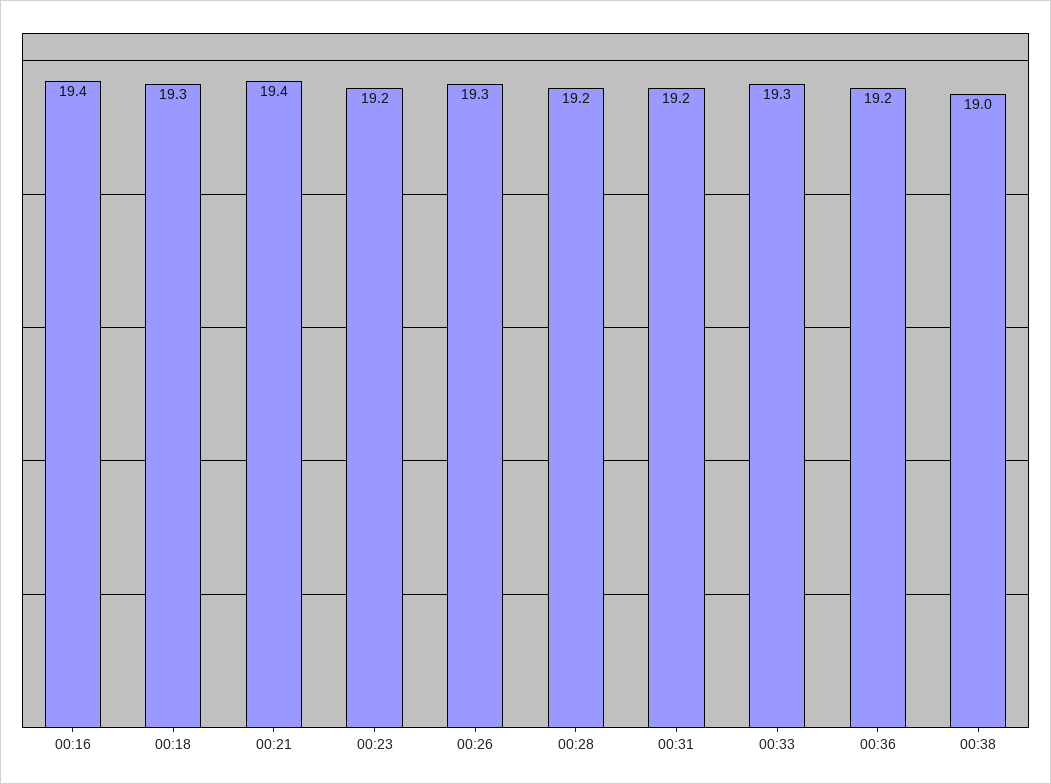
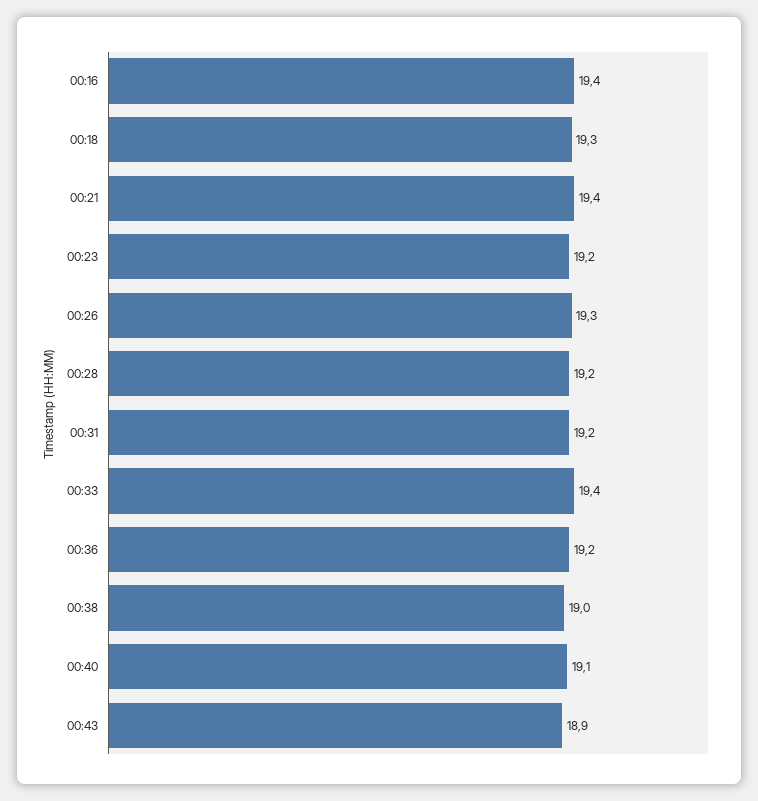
00:33: 19.3 -> 19.4
00:40: none -> 19.1
00:43: none -> 18.9

